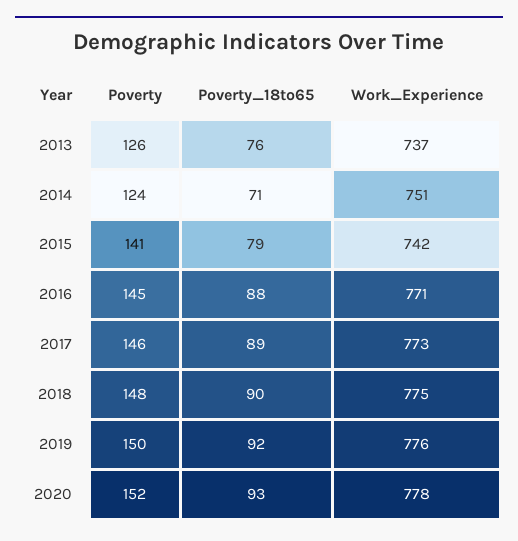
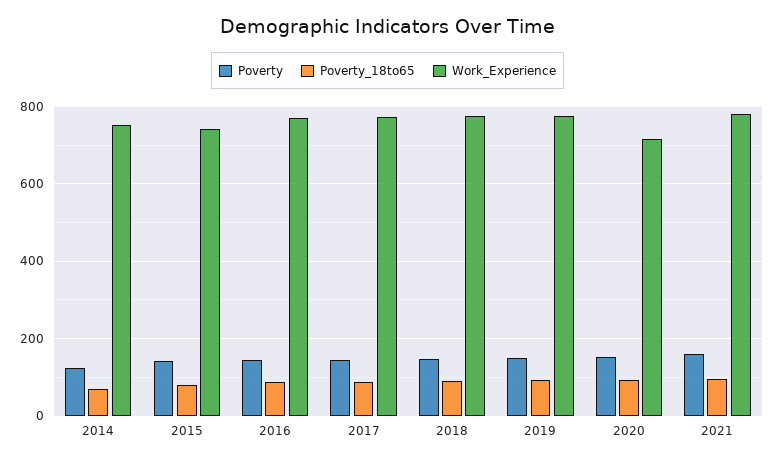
Poverty, 2013: 126 -> none
Poverty_18to65, 2013: 76 -> none
Work_Experience, 2013: 737 -> none
Work_Experience, 2020: 778 -> 720
Poverty, 2021: none -> 160
Poverty_18to65, 2021: none -> 100
Work_Experience, 2021: none -> 780

